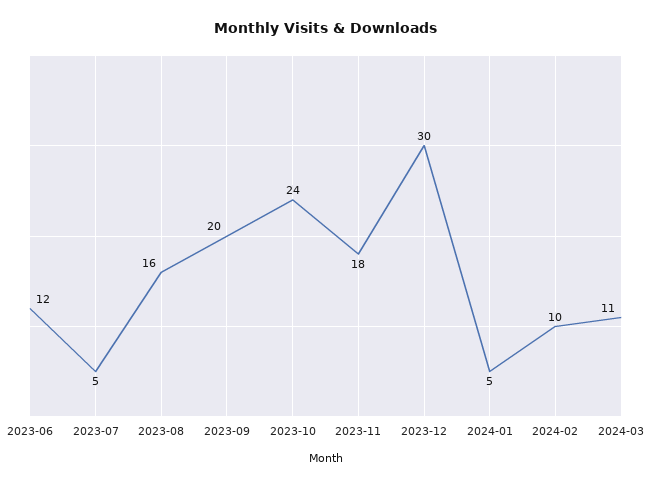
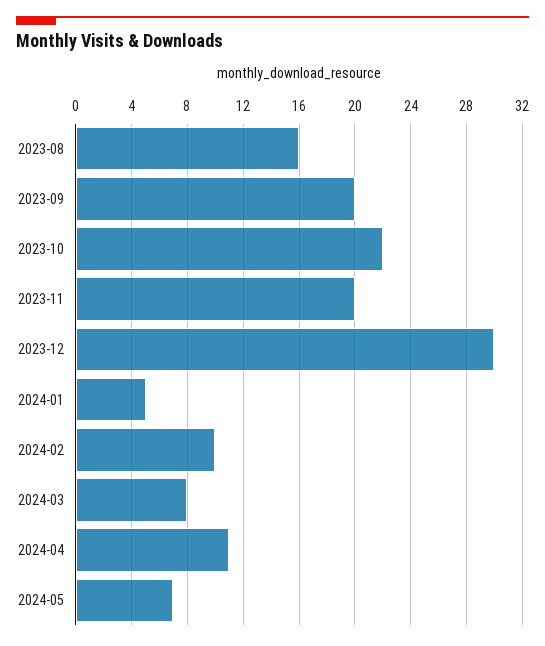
2023-06: 12 -> none
2023-07: 5 -> none
2023-10: 24 -> 22
2023-11: 18 -> 20
2024-03: 11 -> 8
2024-04: none -> 11
2024-05: none -> 7

